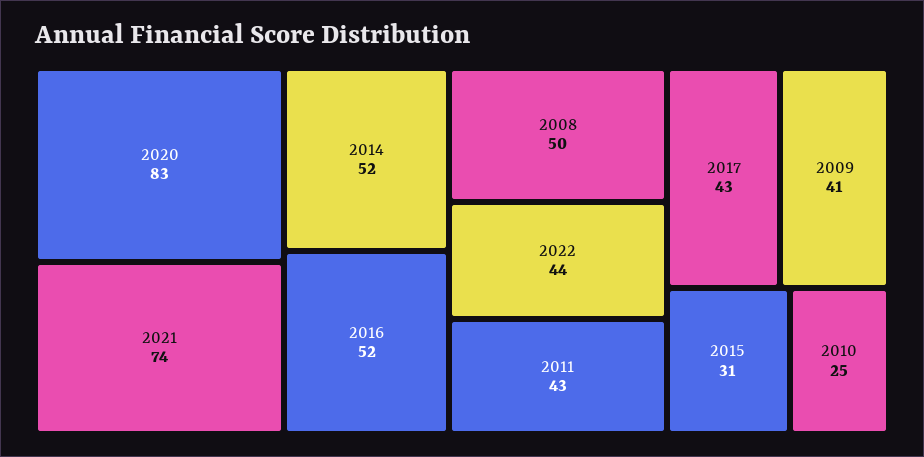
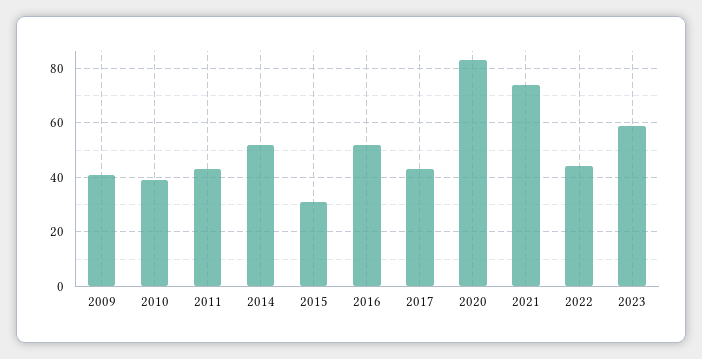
2008: 50 -> none
2010: 25 -> 40
2023: none -> 60

